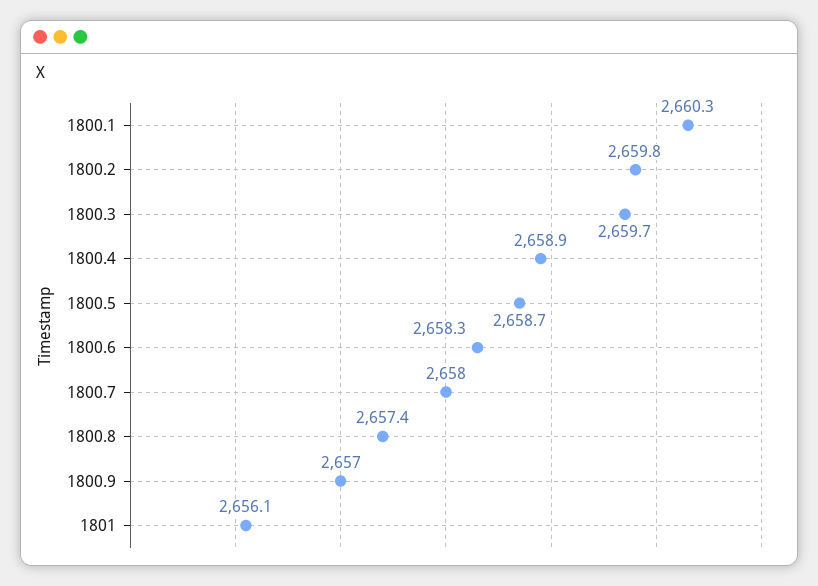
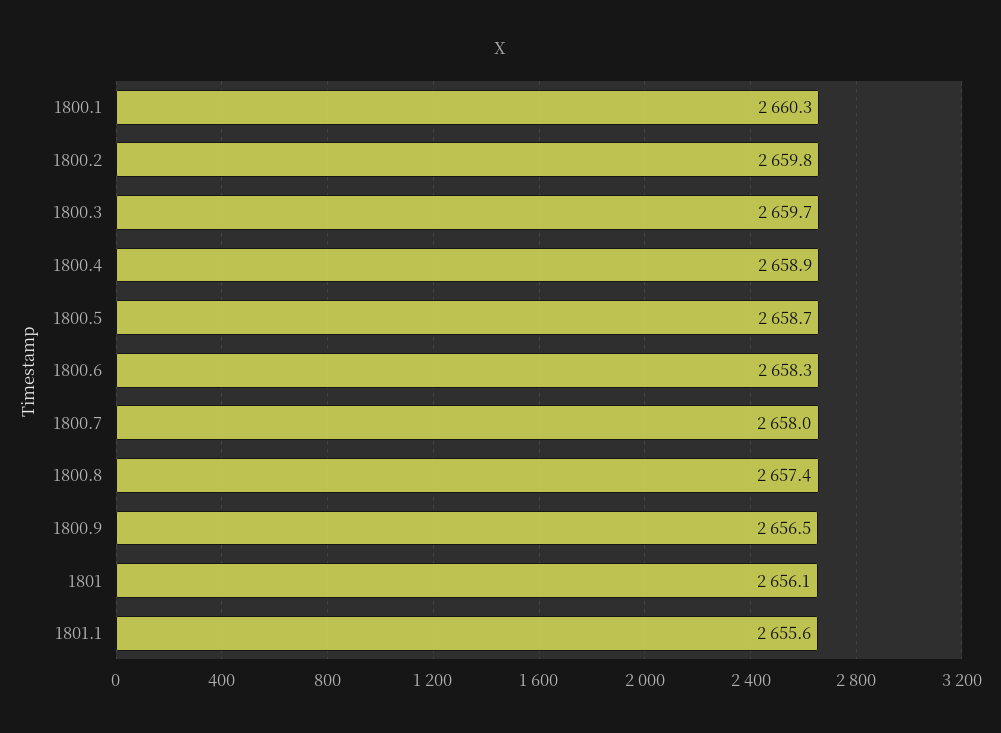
1800.9: 2657 -> 2656.5
1801.1: none -> 2655.6

